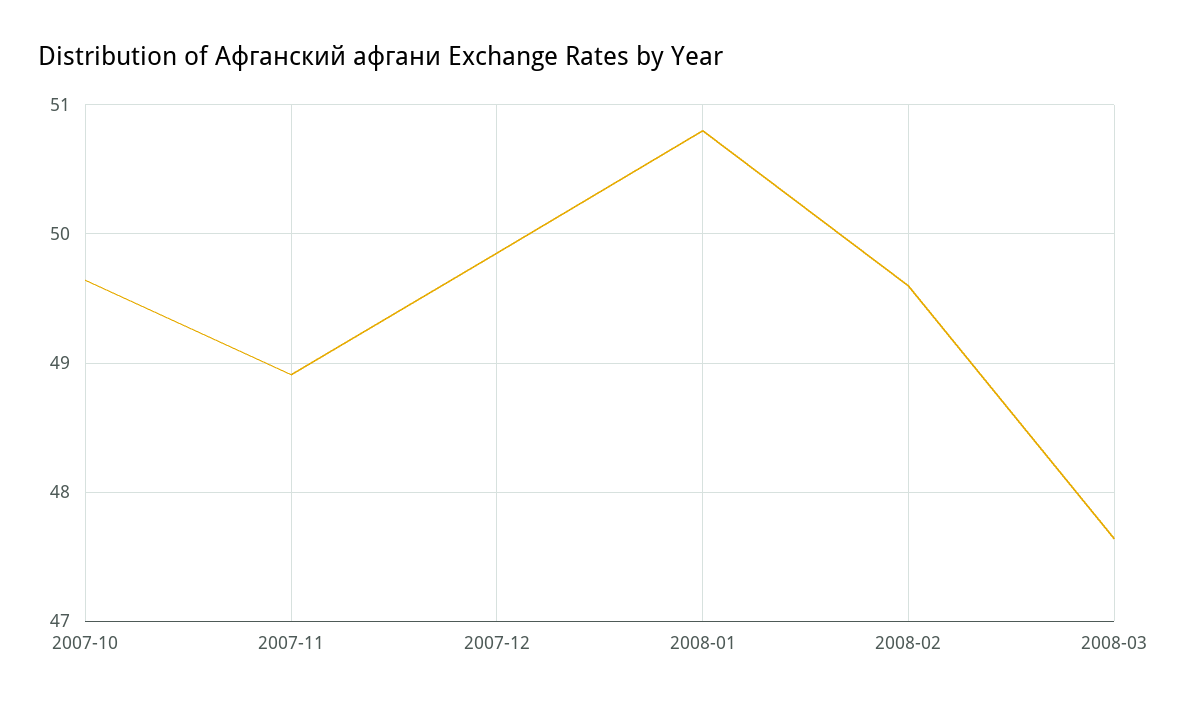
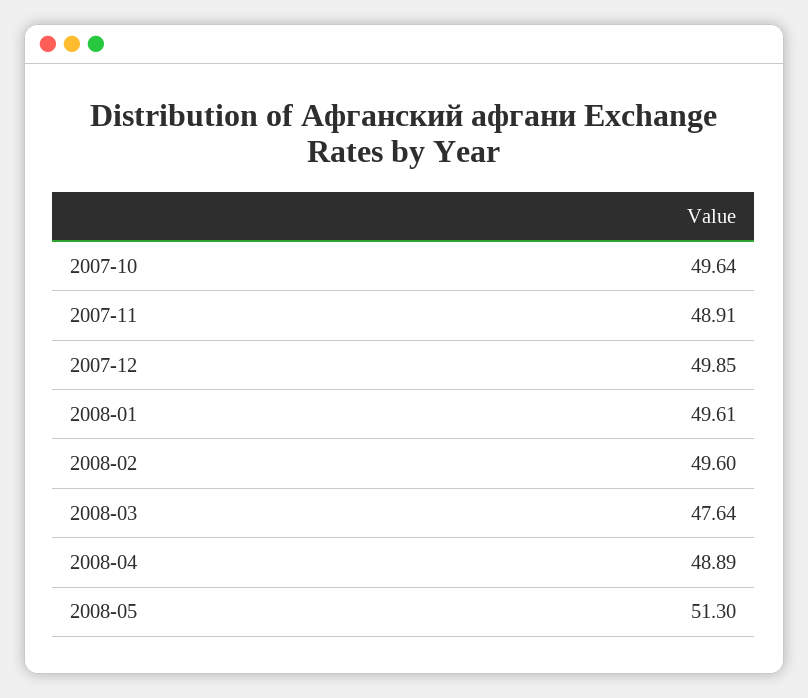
2008-01: 50.8 -> 49.61
2008-04: none -> 48.89
2008-05: none -> 51.3

